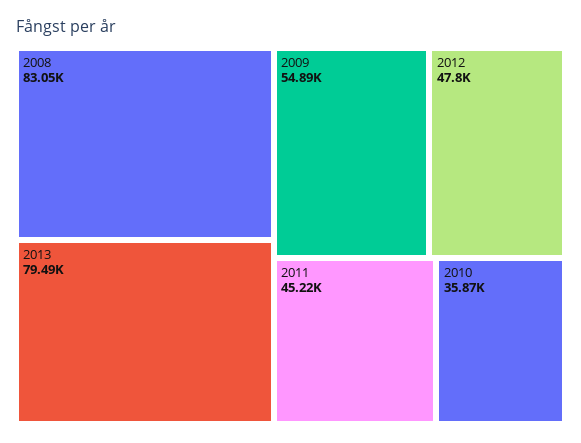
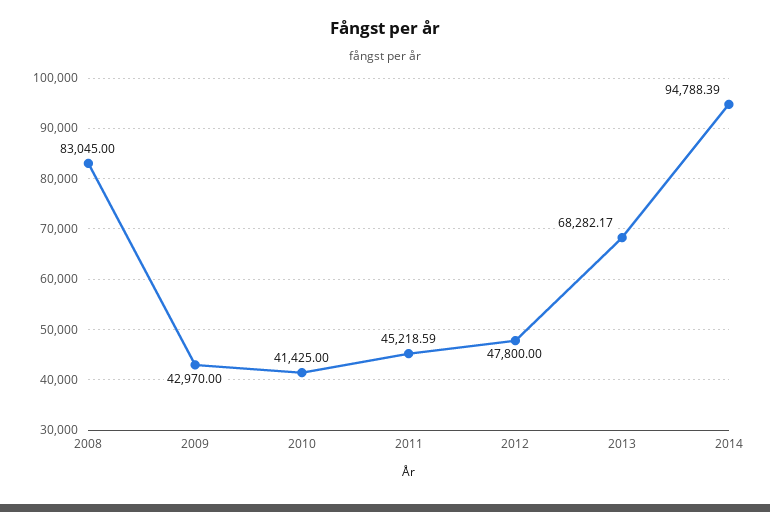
2013: 79490 -> 68282.17
2009: 54890 -> 42970
2010: 35870 -> 41425
2014: none -> 94788.39

